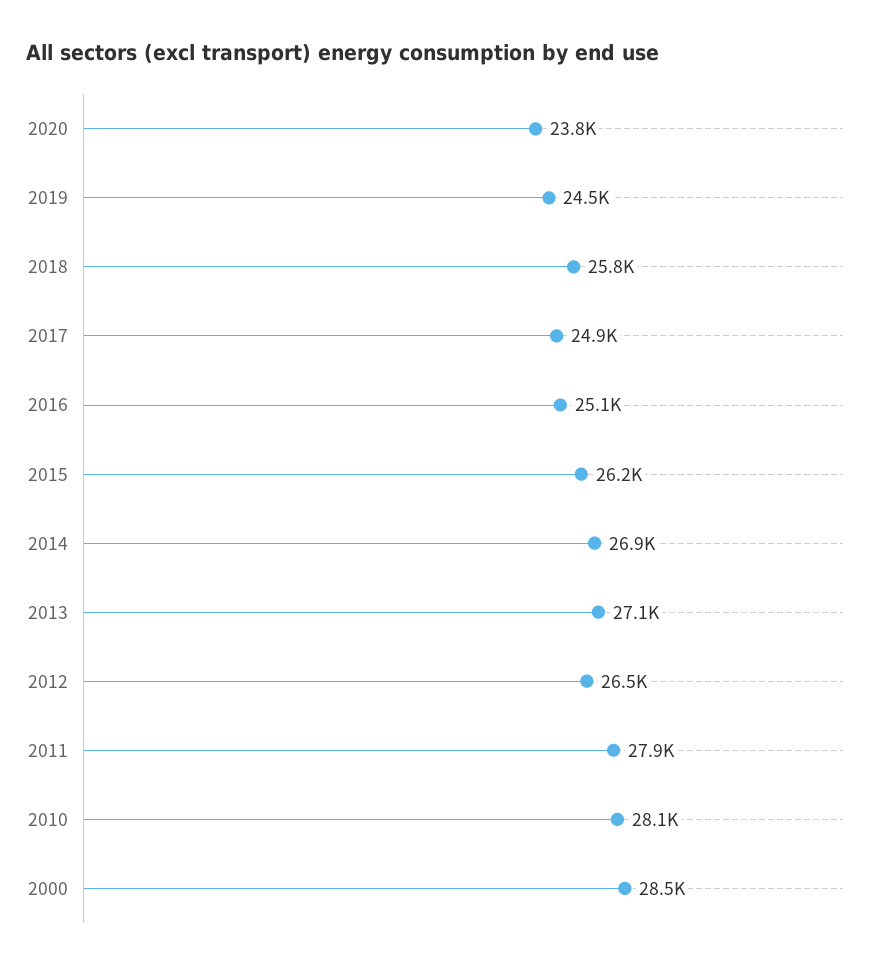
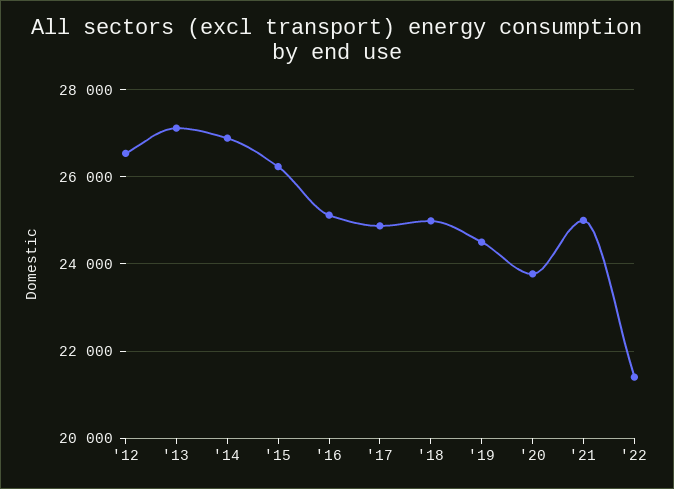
2018: 25800 -> 25000
2011: 27900 -> none
2010: 28100 -> none
2000: 28500 -> none
'21: none -> 25000
'22: none -> 21400

